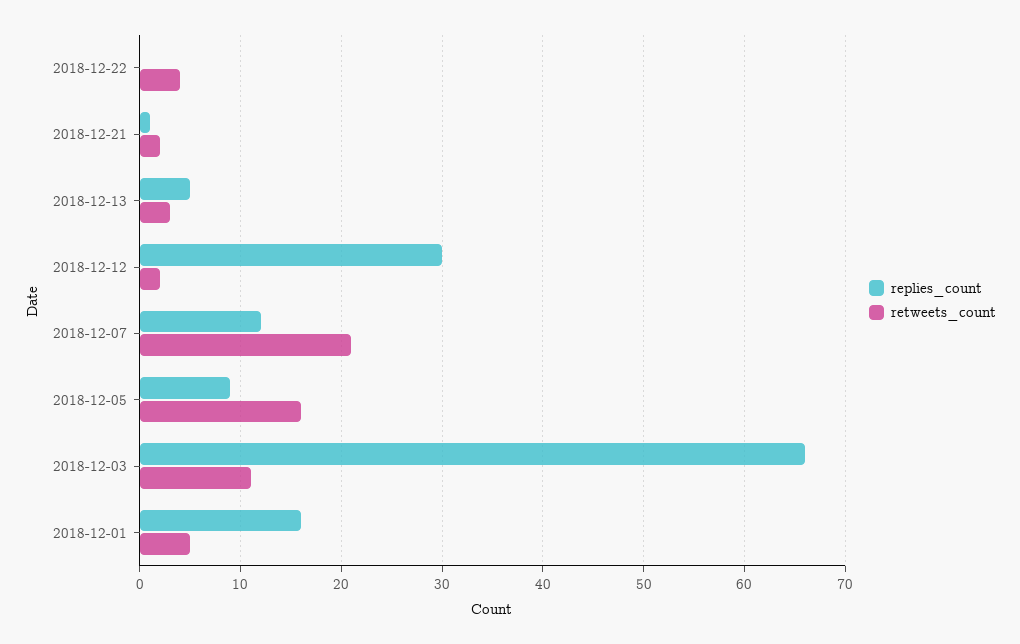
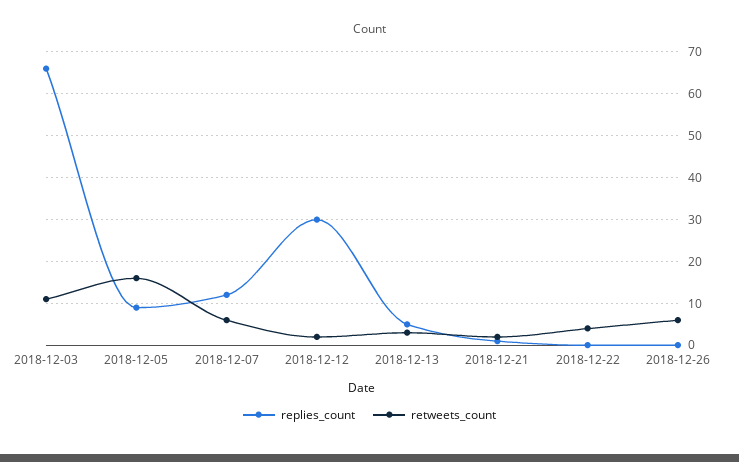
retweets_count, 2018-12-07: 21 -> 5
replies_count, 2018-12-01: 16 -> none
retweets_count, 2018-12-01: 5 -> none
replies_count, 2018-12-26: none -> 0
retweets_count, 2018-12-26: none -> 5

